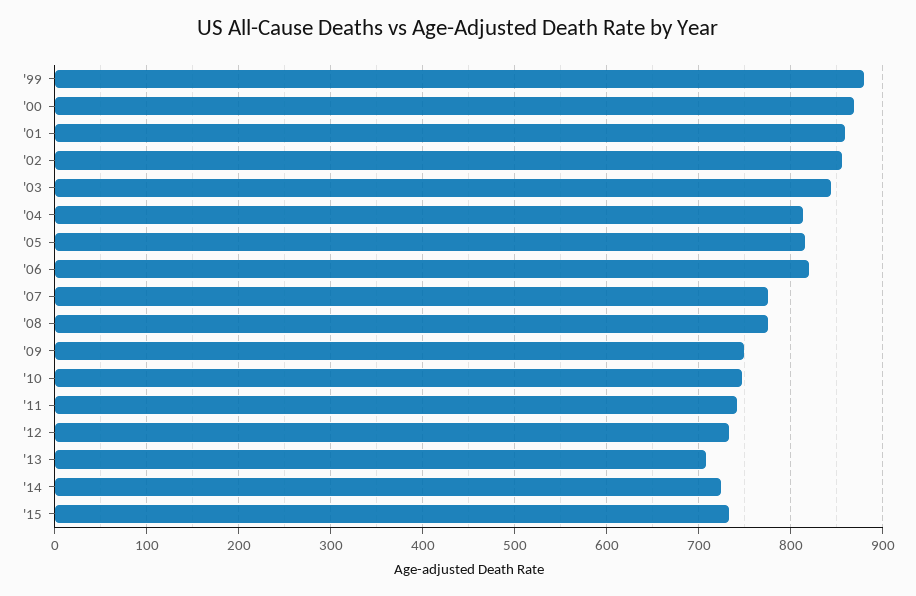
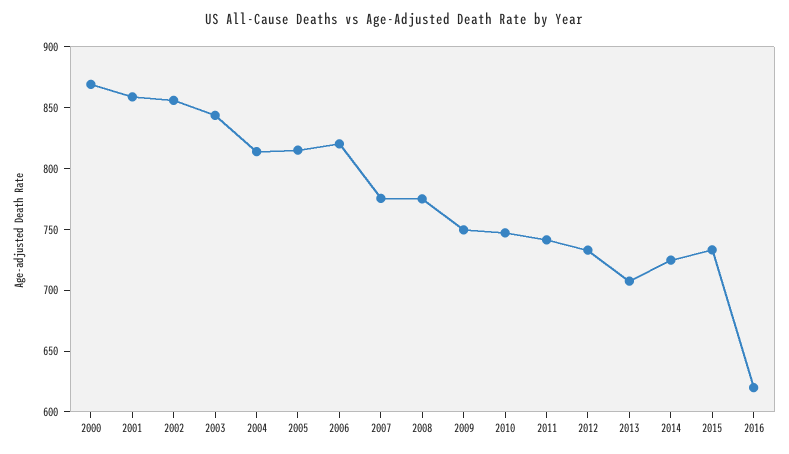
'99: 880 -> none
2016: none -> 620

